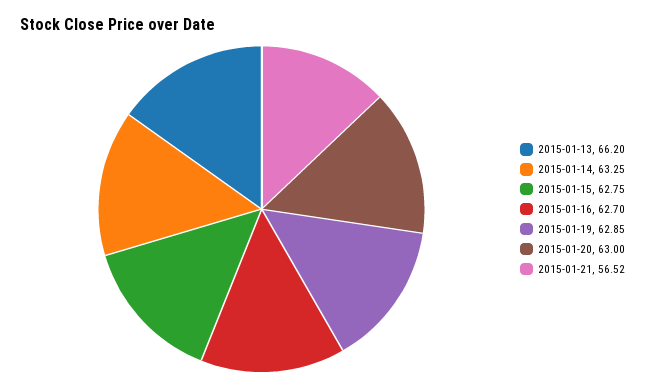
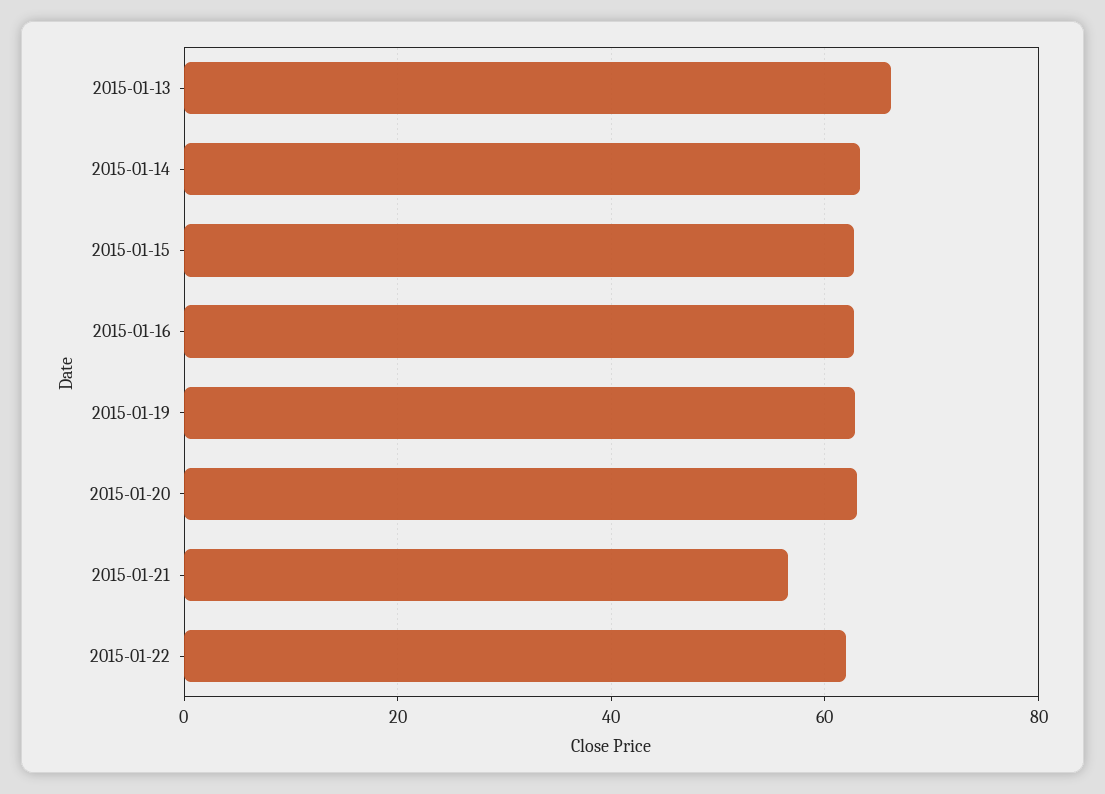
2015-01-22: none -> 62

